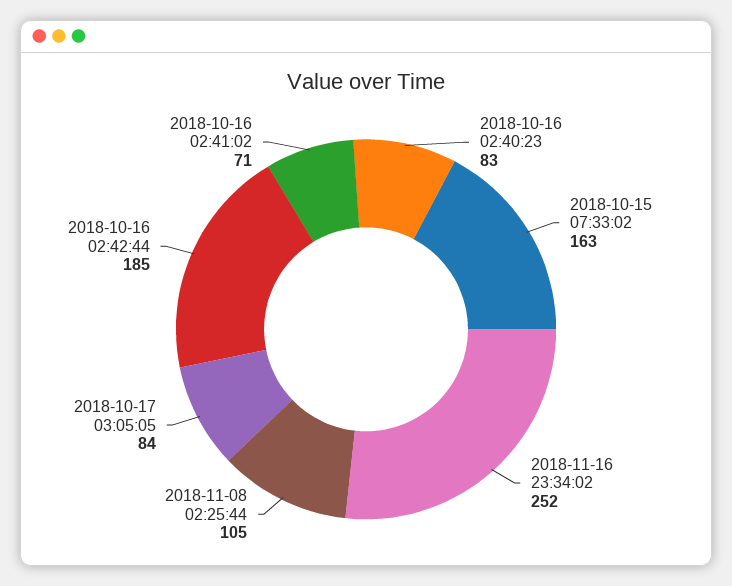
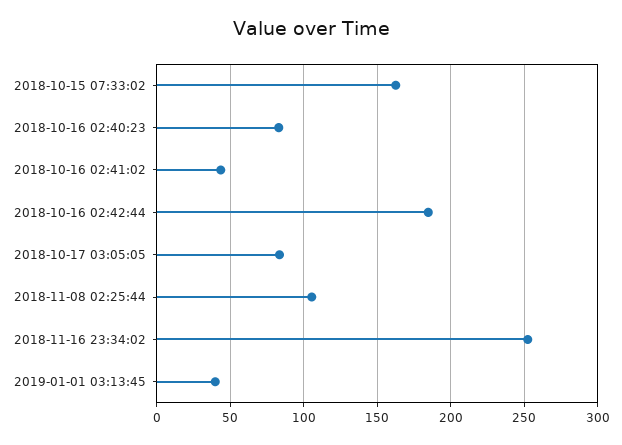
2018-10-16 02:41:02: 71 -> 45
2019-01-01 03:13:45: none -> 40

